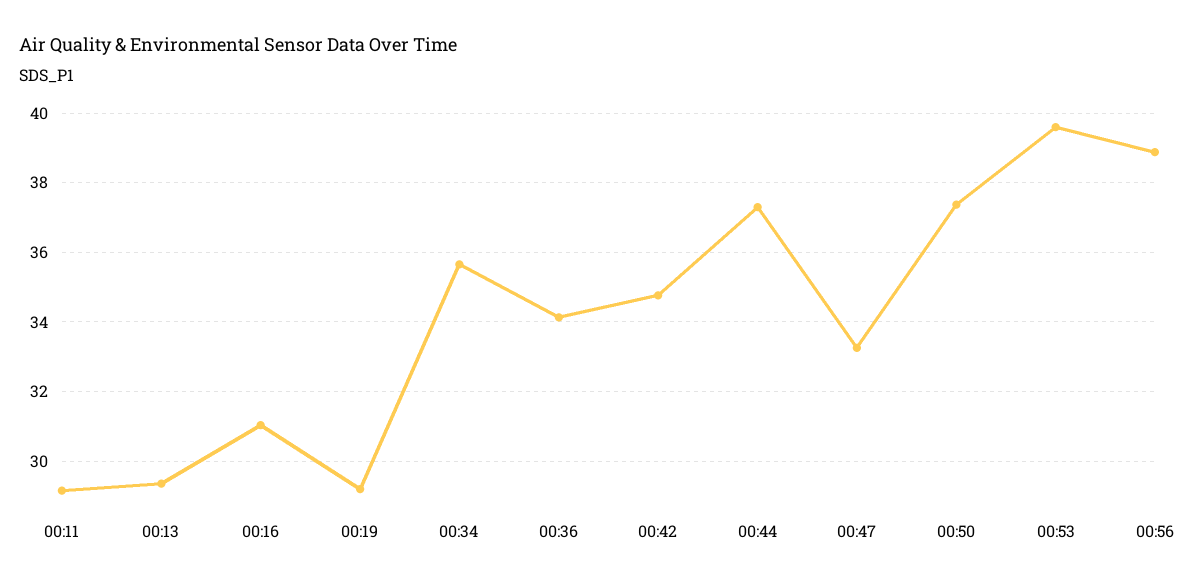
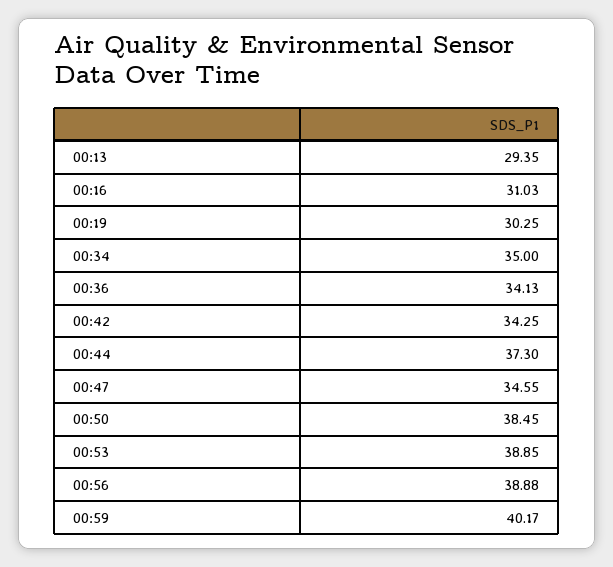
00:11: 29.2 -> none
00:19: 29.2 -> 30.25
00:34: 35.6 -> 35
00:42: 34.8 -> 34.25
00:47: 33.2 -> 34.55
00:50: 37.4 -> 38.45
00:53: 39.6 -> 38.85
00:59: none -> 40.17

